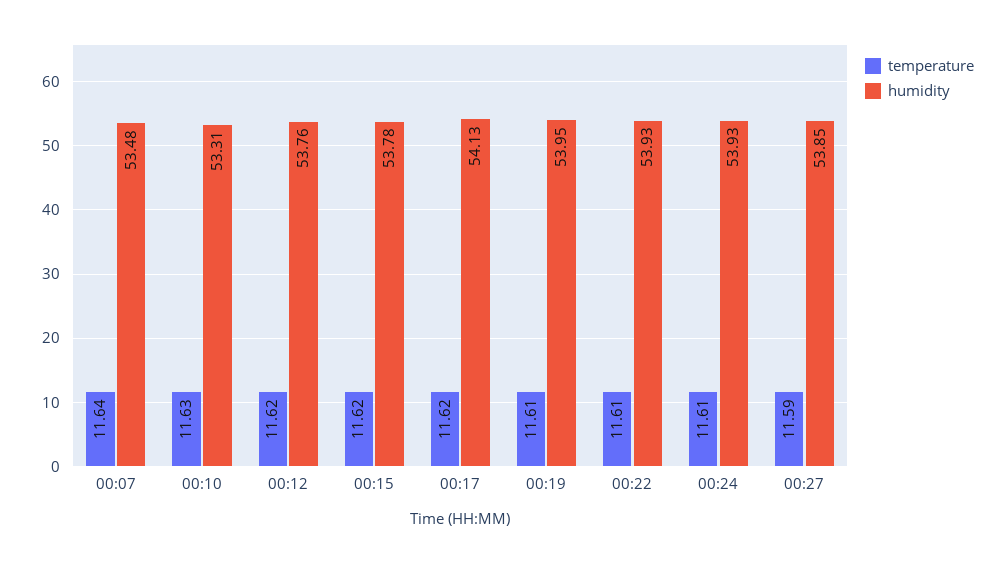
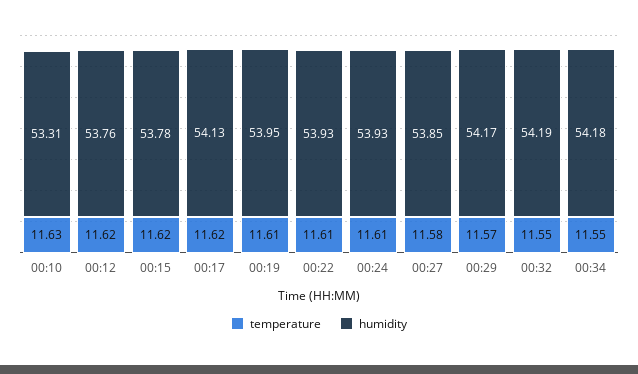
temperature, 00:07: 11.64 -> none
humidity, 00:07: 53.48 -> none
temperature, 00:27: 11.59 -> 11.58
temperature, 00:29: none -> 11.57
humidity, 00:29: none -> 54.17
temperature, 00:32: none -> 11.55
humidity, 00:32: none -> 54.19
temperature, 00:34: none -> 11.55
humidity, 00:34: none -> 54.18

